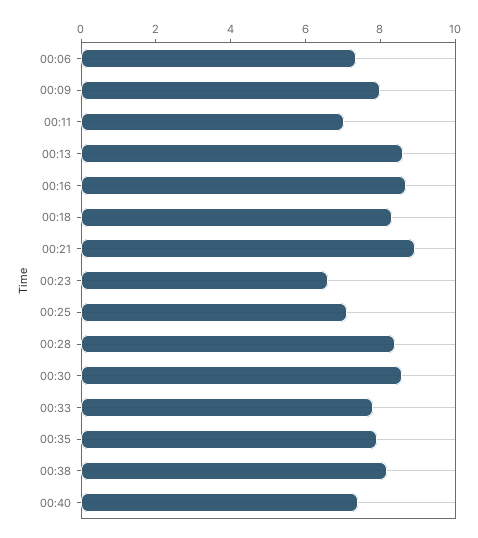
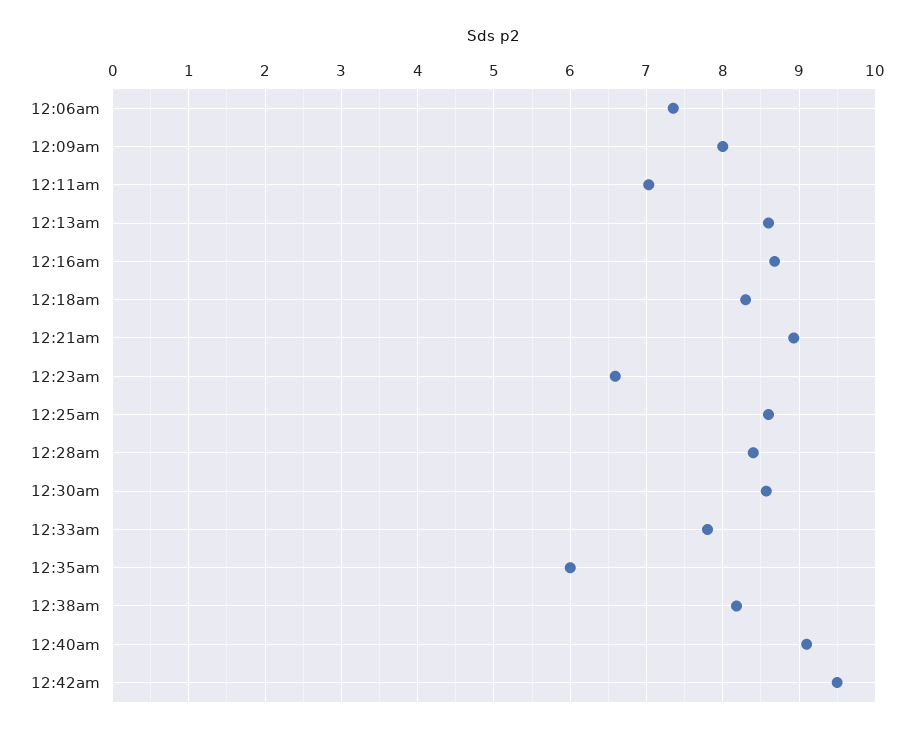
00:25: 7 -> 8.6
00:35: 8 -> 6
00:40: 7.5 -> 9.1
12:42am: none -> 9.5

